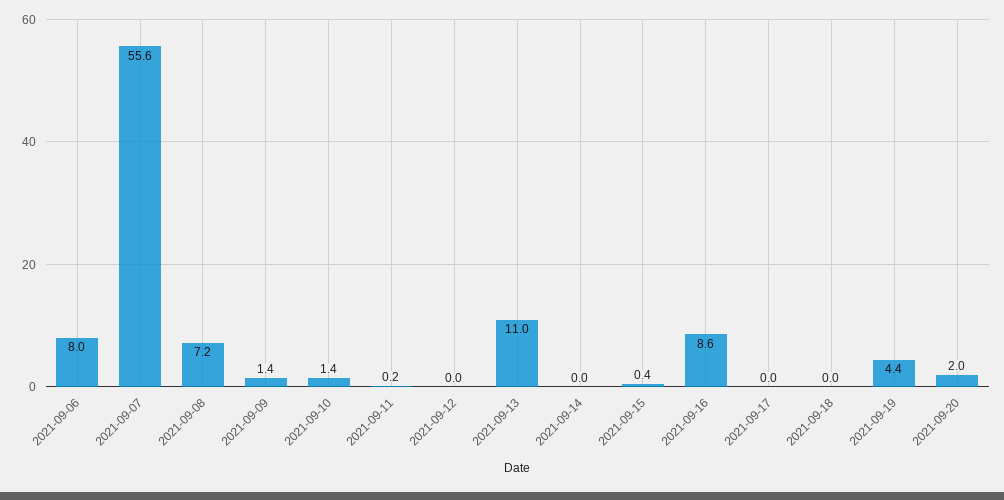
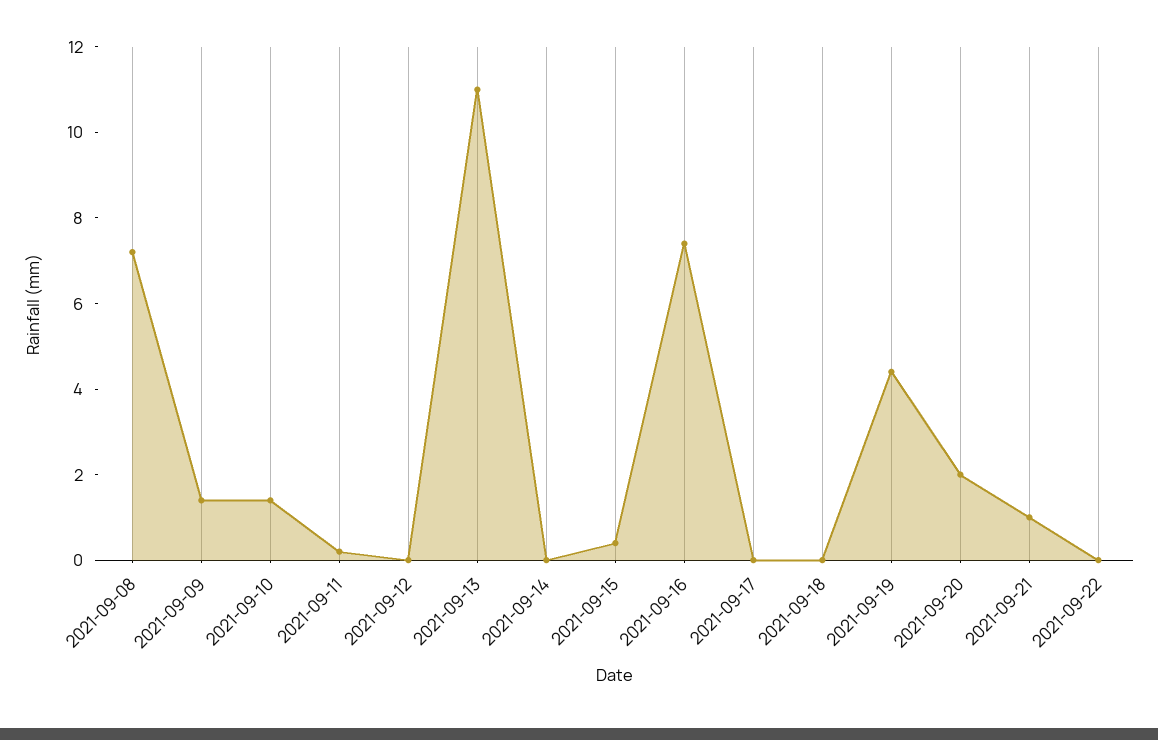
2021-09-06: 8 -> none
2021-09-07: 55.6 -> none
2021-09-16: 8.6 -> 7.5
2021-09-21: none -> 1
2021-09-22: none -> 0

